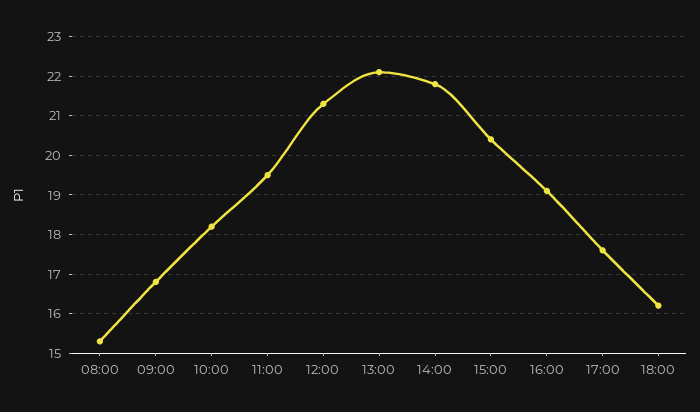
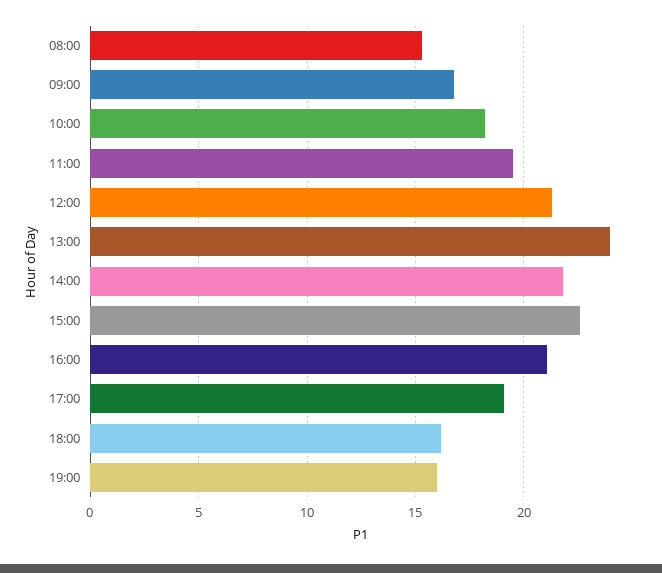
13:00: 22 -> 24
15:00: 20.5 -> 22.5
16:00: 19 -> 21
17:00: 17.5 -> 19
19:00: none -> 16

